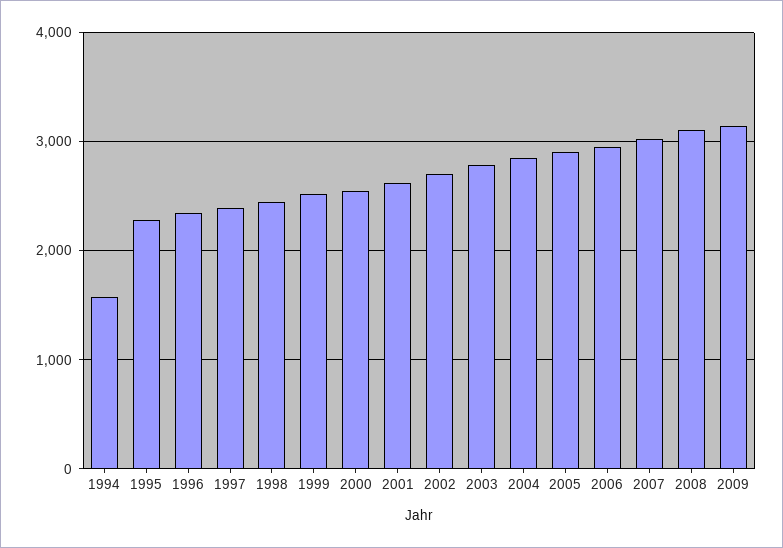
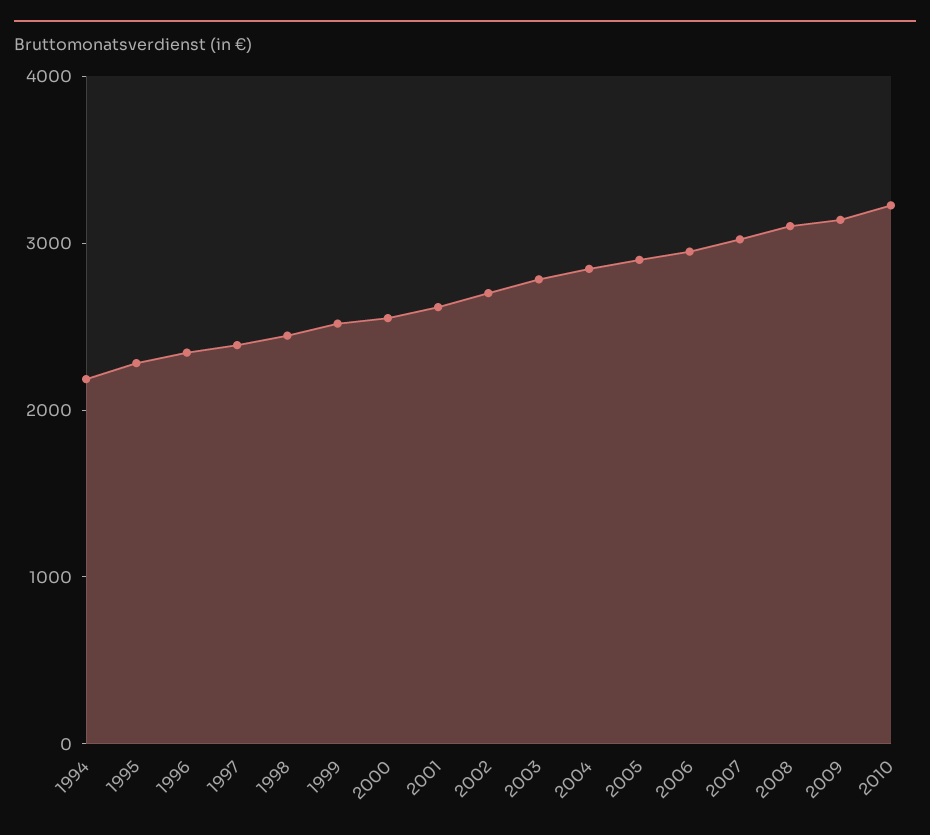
1994: 1600 -> 2200
2010: none -> 3200

